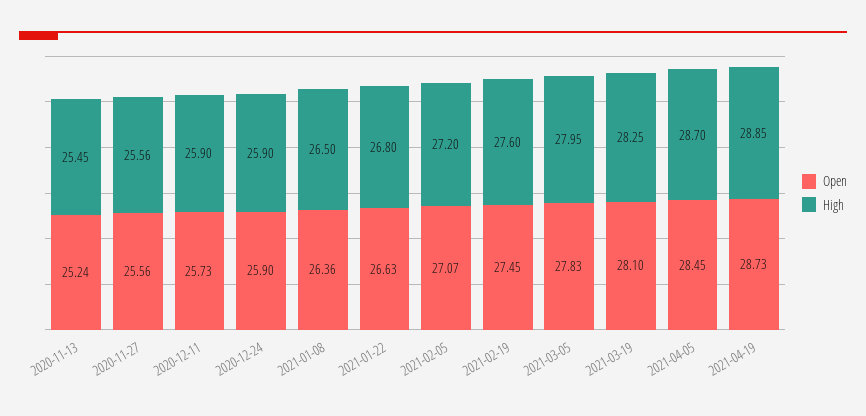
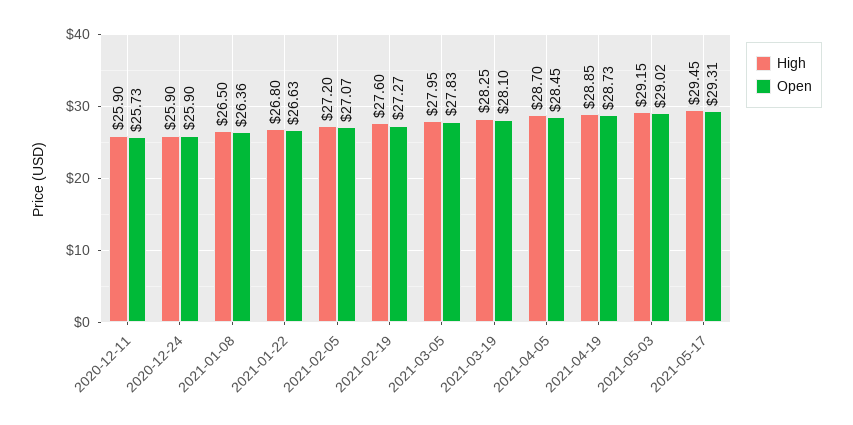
Open, 2020-11-13: 25.24 -> none
High, 2020-11-13: 25.45 -> none
Open, 2020-11-27: 25.56 -> none
High, 2020-11-27: 25.56 -> none
Open, 2021-02-19: 27.45 -> 27.27
High, 2021-05-03: none -> 29.15
Open, 2021-05-03: none -> 29.02
High, 2021-05-17: none -> 29.45
Open, 2021-05-17: none -> 29.31

